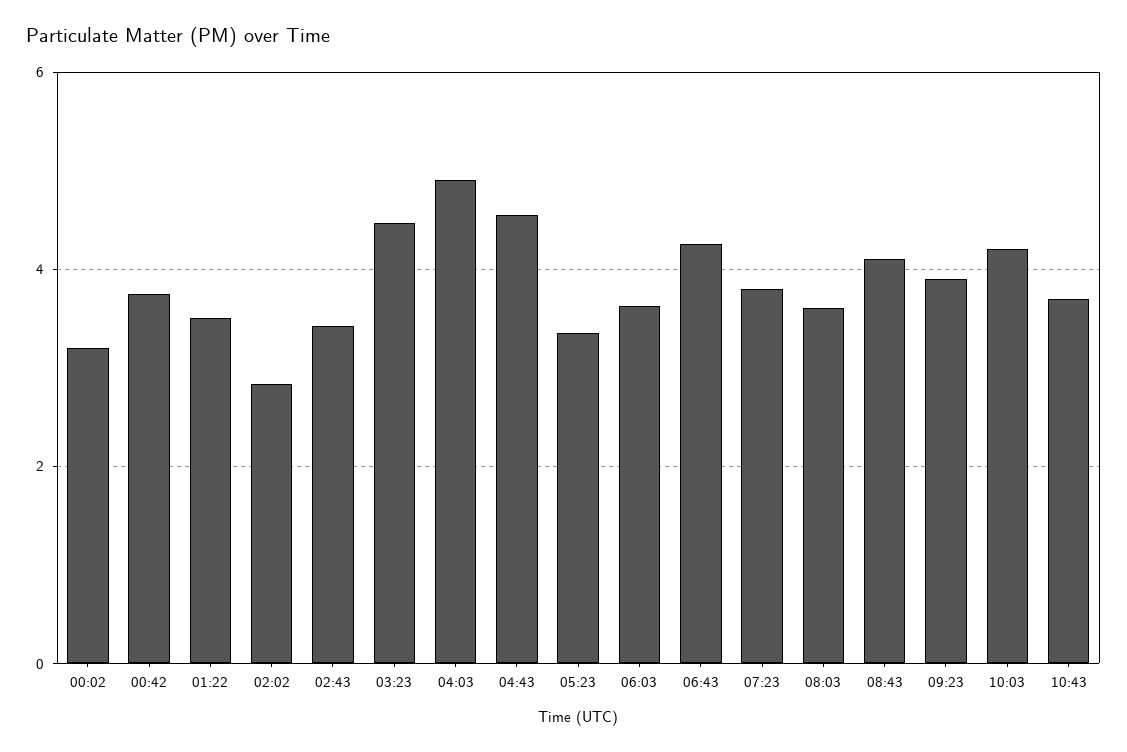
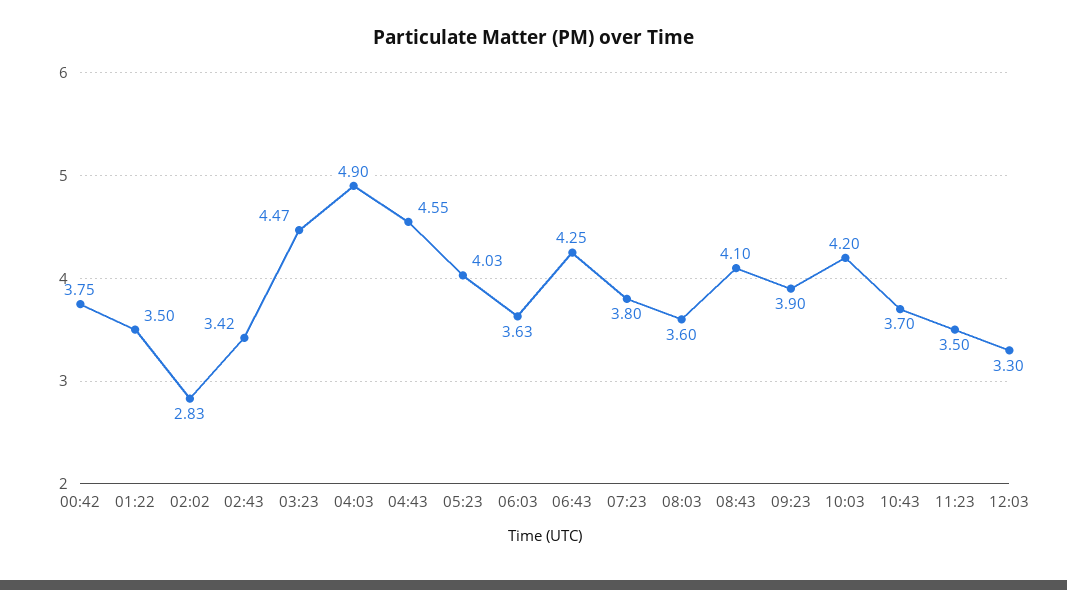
00:02: 3.2 -> none
05:23: 3.4 -> 4.03
11:23: none -> 3.5
12:03: none -> 3.3

